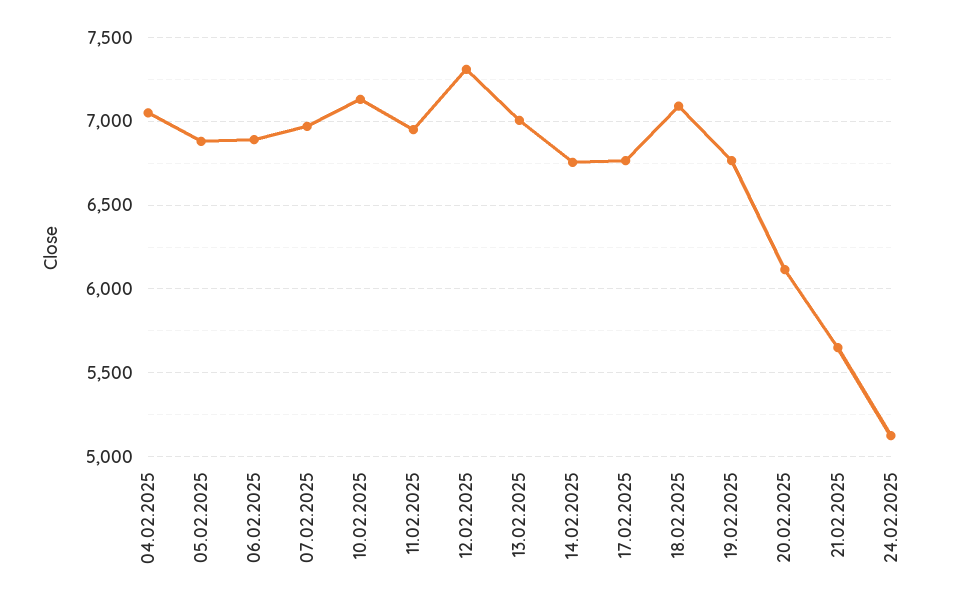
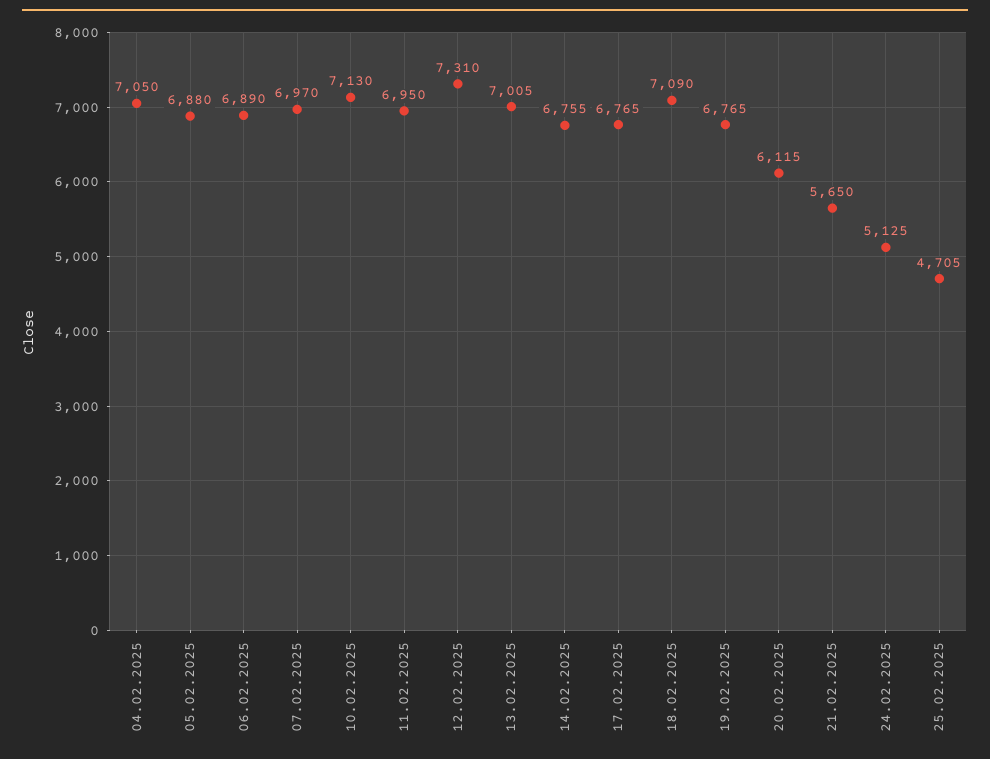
25.02.2025: none -> 4705

